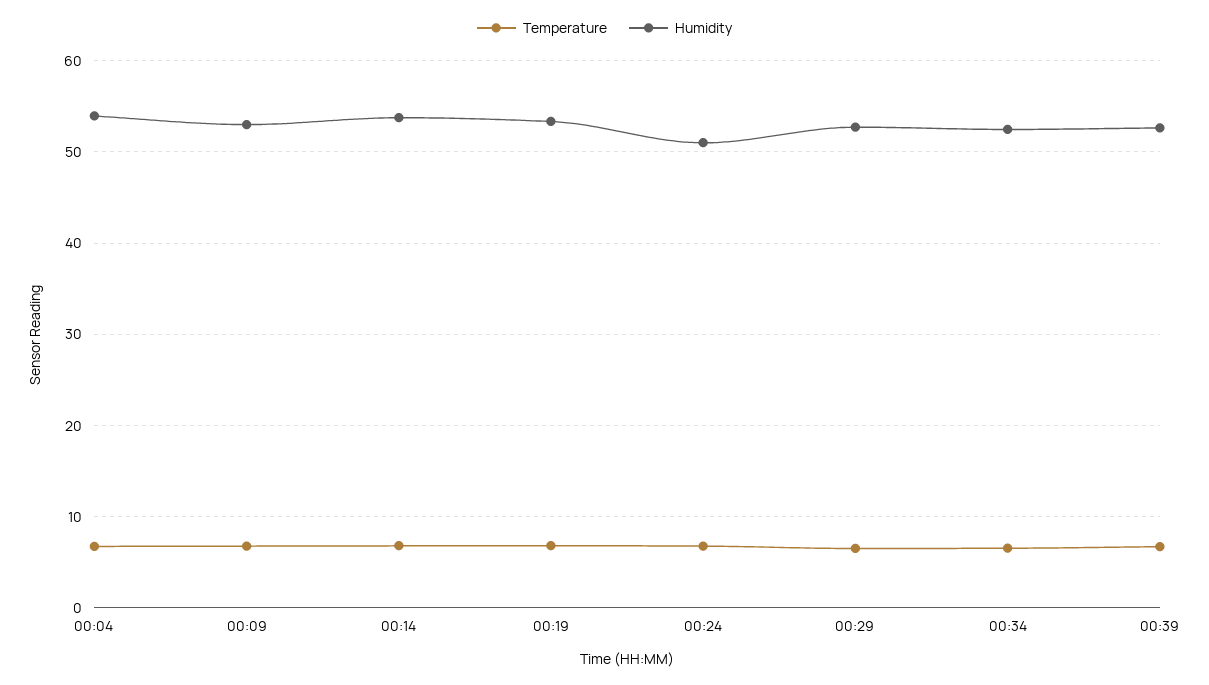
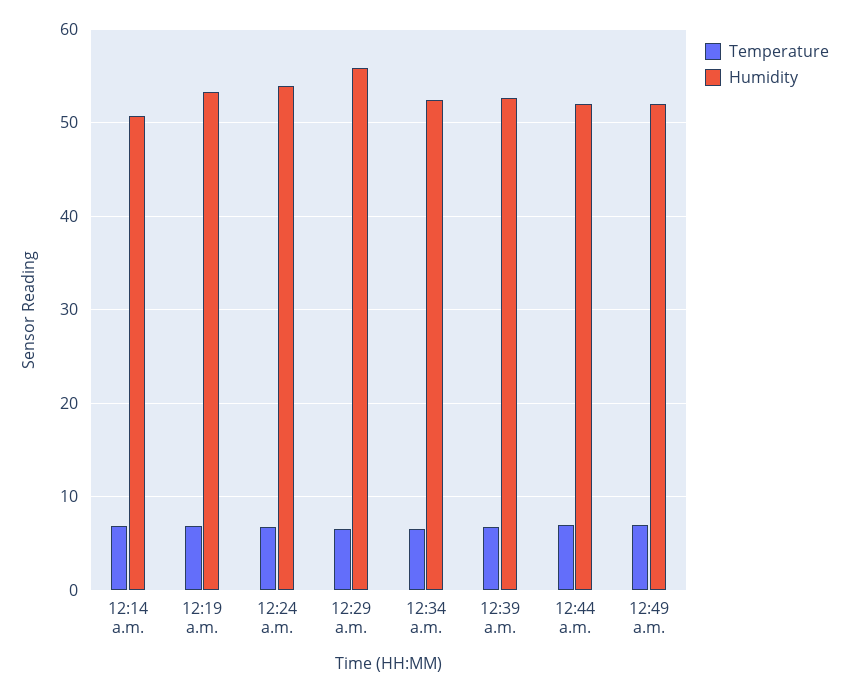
Temperature, 00:04: 7 -> none
Humidity, 00:04: 54 -> none
Temperature, 00:09: 7 -> none
Humidity, 00:09: 53 -> none
Humidity, 00:14: 54 -> 51
Humidity, 00:24: 51 -> 54
Humidity, 00:29: 53 -> 56
Temperature, 12:44 a.m.: none -> 7
Humidity, 12:44 a.m.: none -> 52
Temperature, 12:49 a.m.: none -> 7
Humidity, 12:49 a.m.: none -> 52

